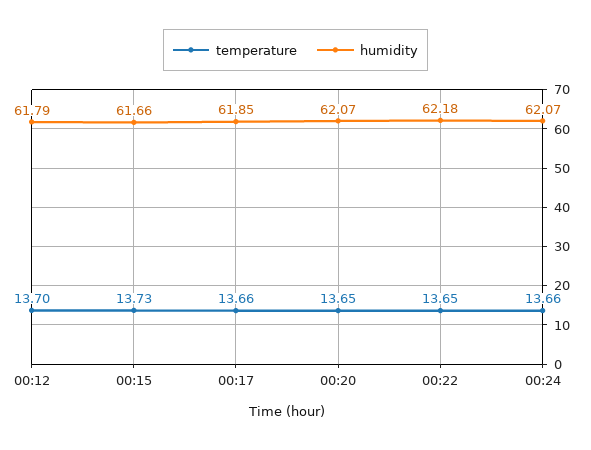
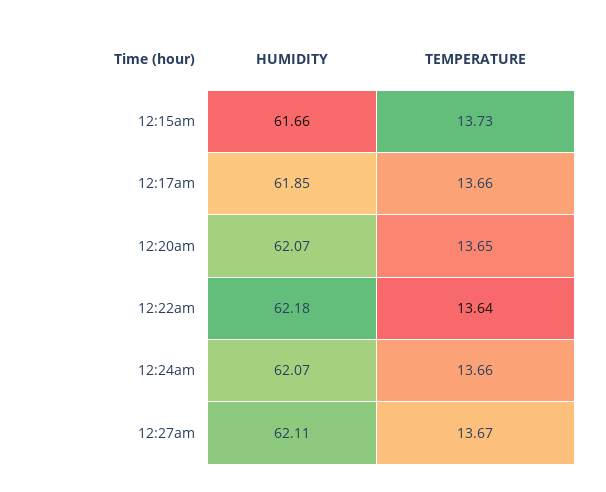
temperature, 00:12: 13.7 -> none
humidity, 00:12: 61.79 -> none
temperature, 00:22: 13.65 -> 13.64
humidity, 12:27am: none -> 62.11
temperature, 12:27am: none -> 13.67

